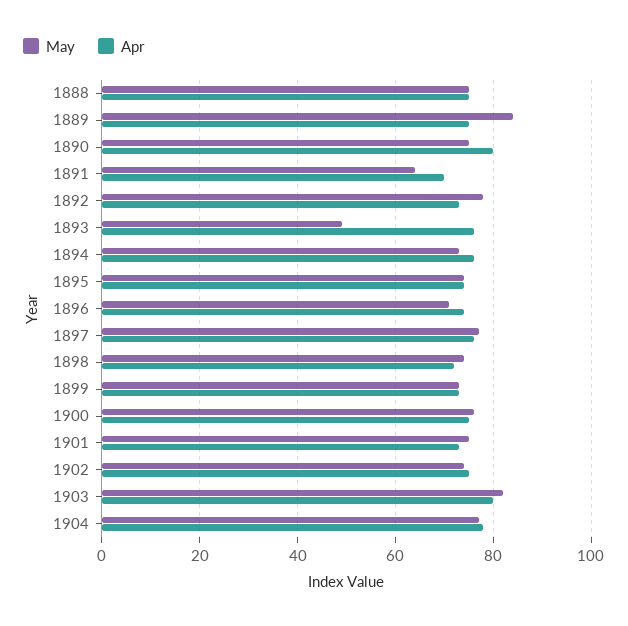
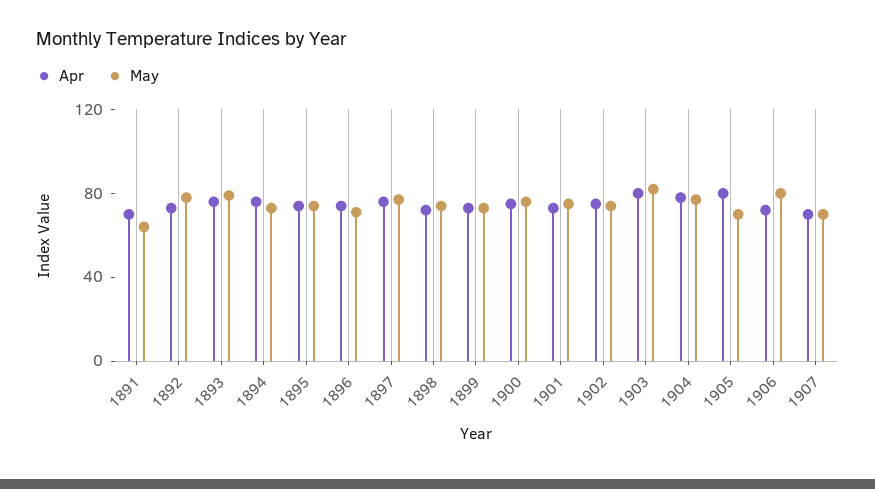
May, 1888: 75 -> none
Apr, 1888: 75 -> none
May, 1889: 85 -> none
Apr, 1889: 75 -> none
May, 1890: 75 -> none
Apr, 1890: 80 -> none
May, 1893: 50 -> 80
Apr, 1905: none -> 80
May, 1905: none -> 70
Apr, 1906: none -> 70
May, 1906: none -> 80
Apr, 1907: none -> 70
May, 1907: none -> 70

